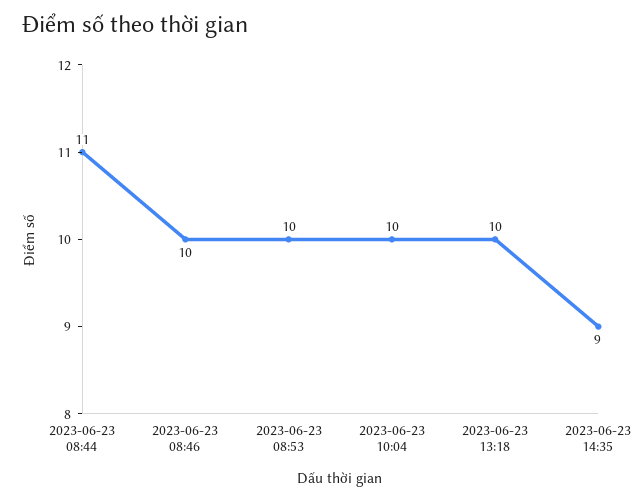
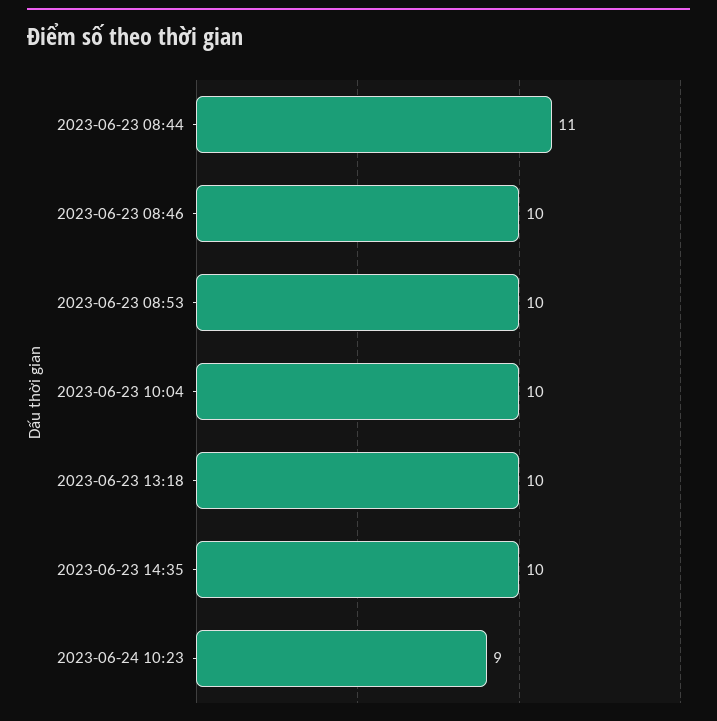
2023-06-23 14:35: 9 -> 10
2023-06-24 10:23: none -> 9

